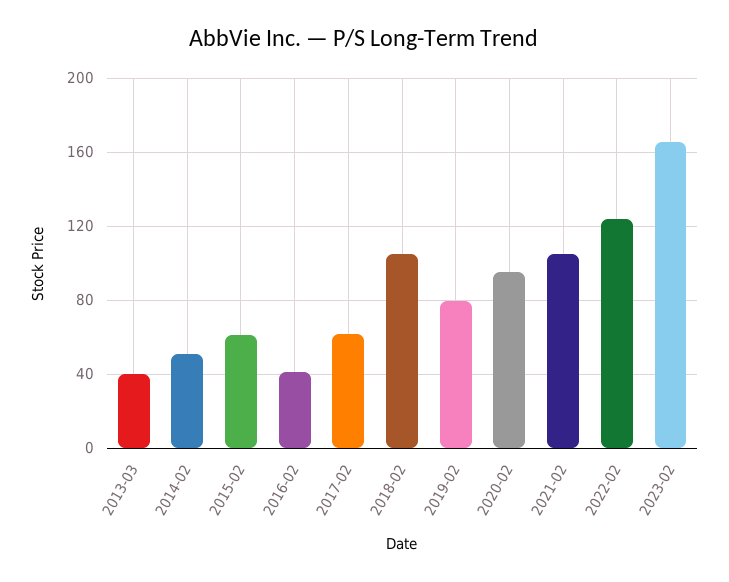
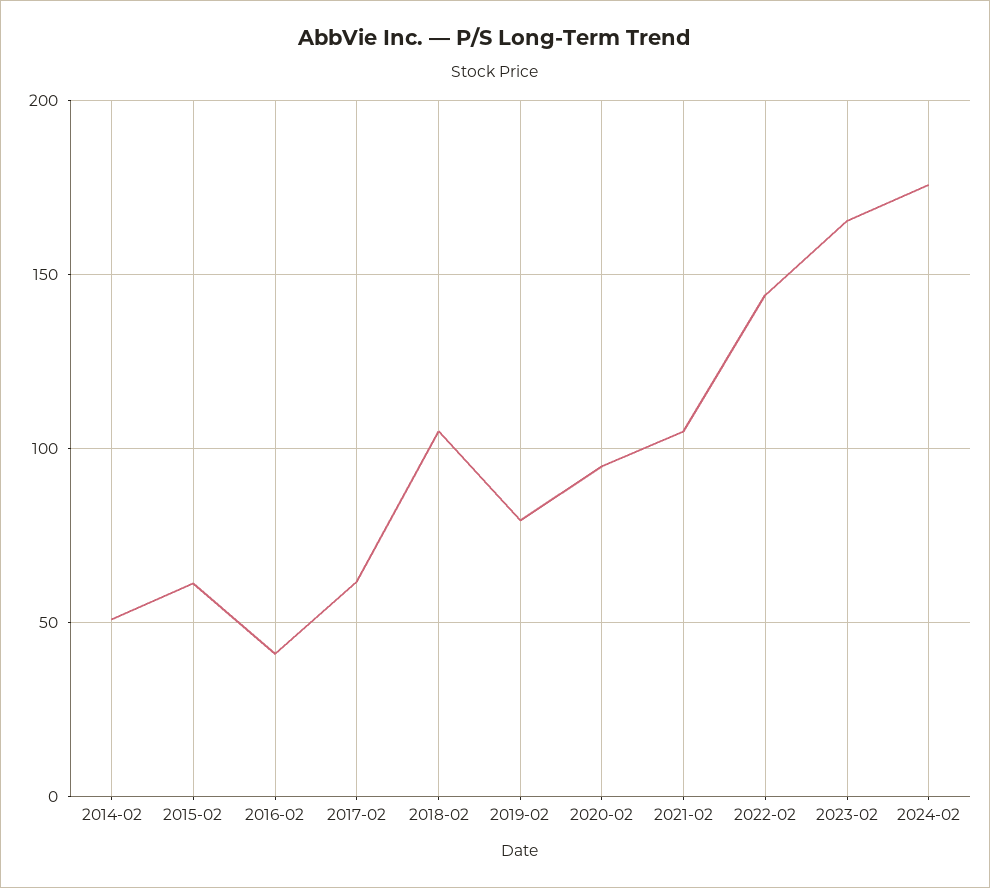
2013-03: 40 -> none
2022-02: 125 -> 145
2024-02: none -> 175

